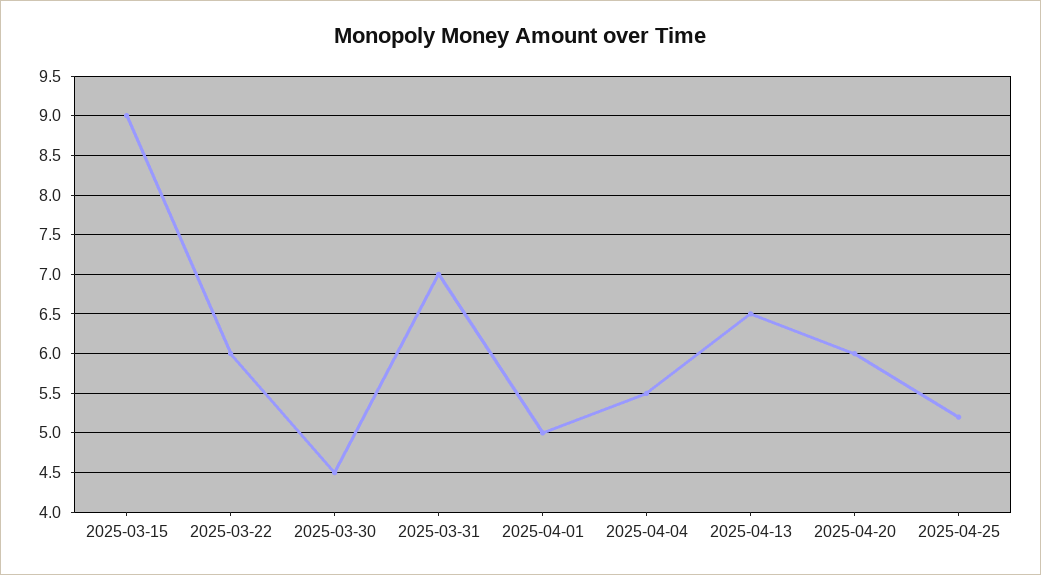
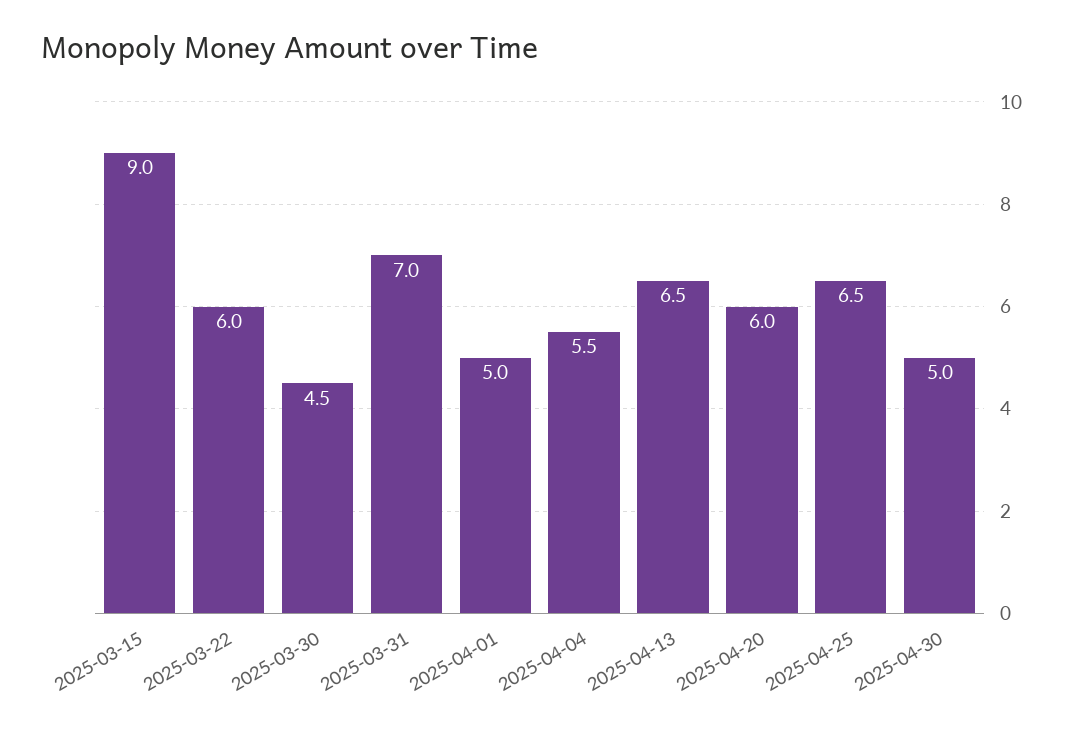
2025-04-25: 5.2 -> 6.5
2025-04-30: none -> 5

